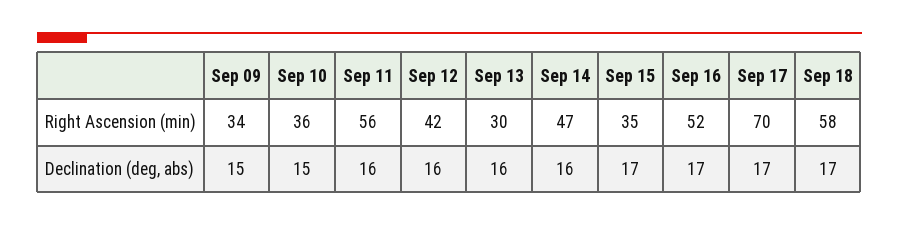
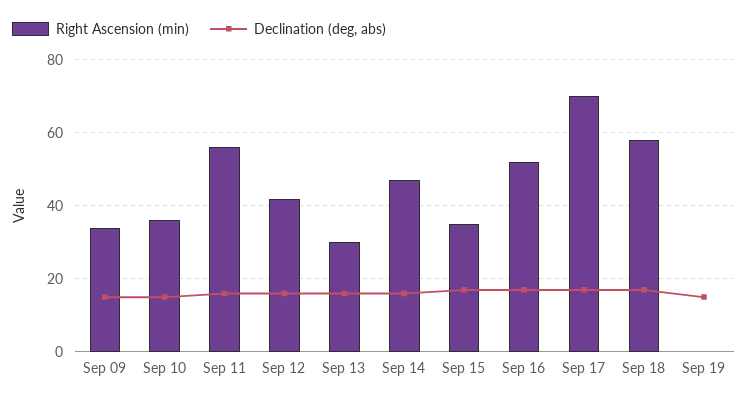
Right Ascension (min), Sep 19: none -> 0
Declination (deg, abs), Sep 19: none -> 15

